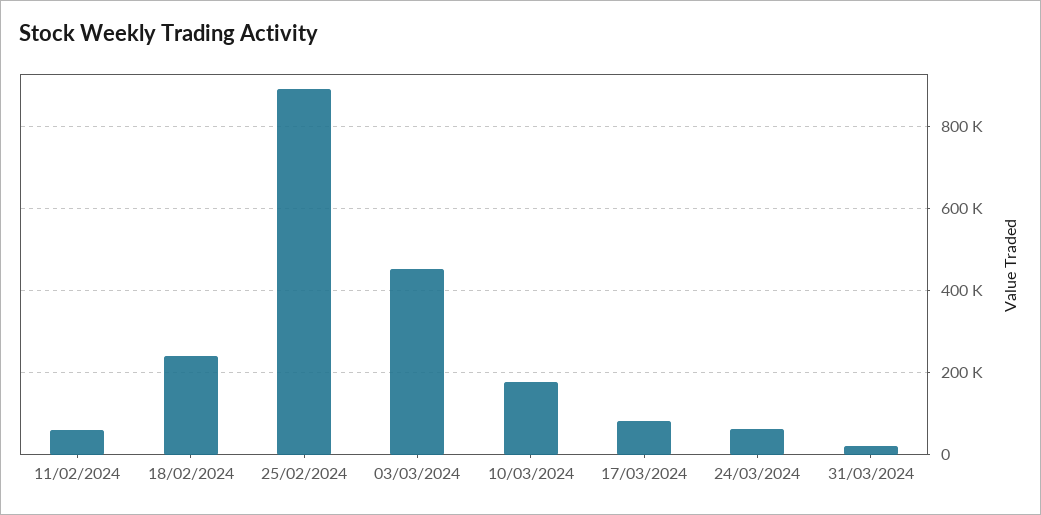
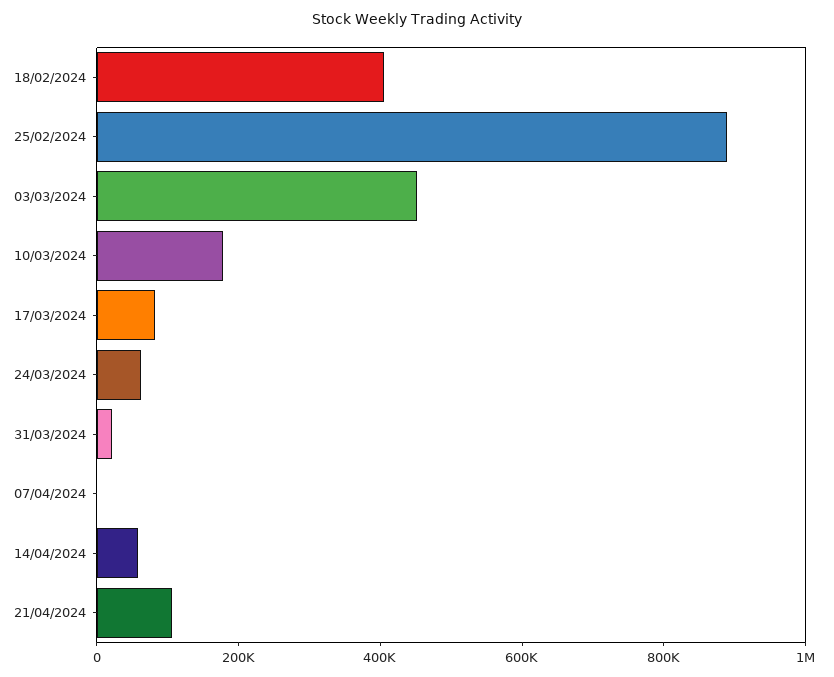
11/02/2024: 60000 -> none
18/02/2024: 240000 -> 400000
07/04/2024: none -> 0
14/04/2024: none -> 50000
21/04/2024: none -> 100000

